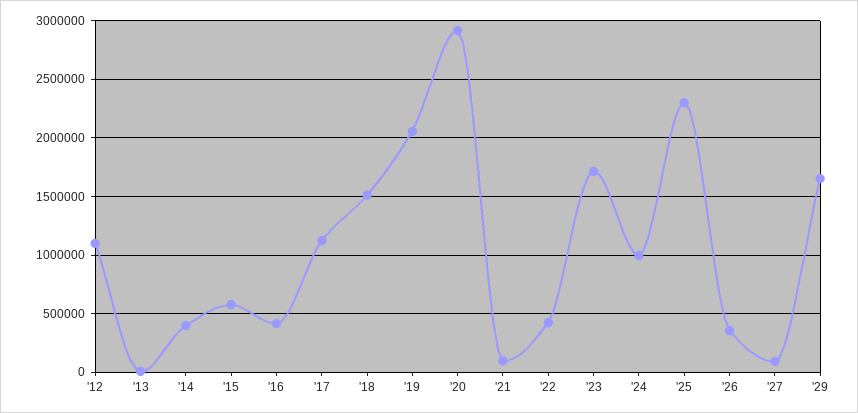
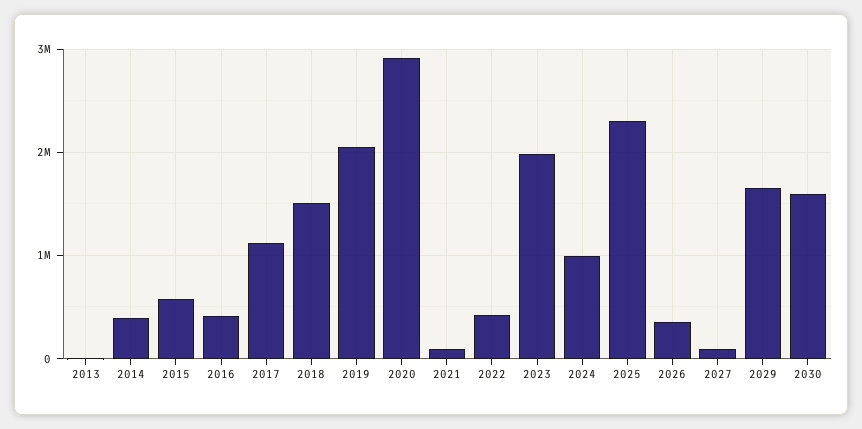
'12: 1100000 -> none
'23: 1700000 -> 2000000
2030: none -> 1600000

